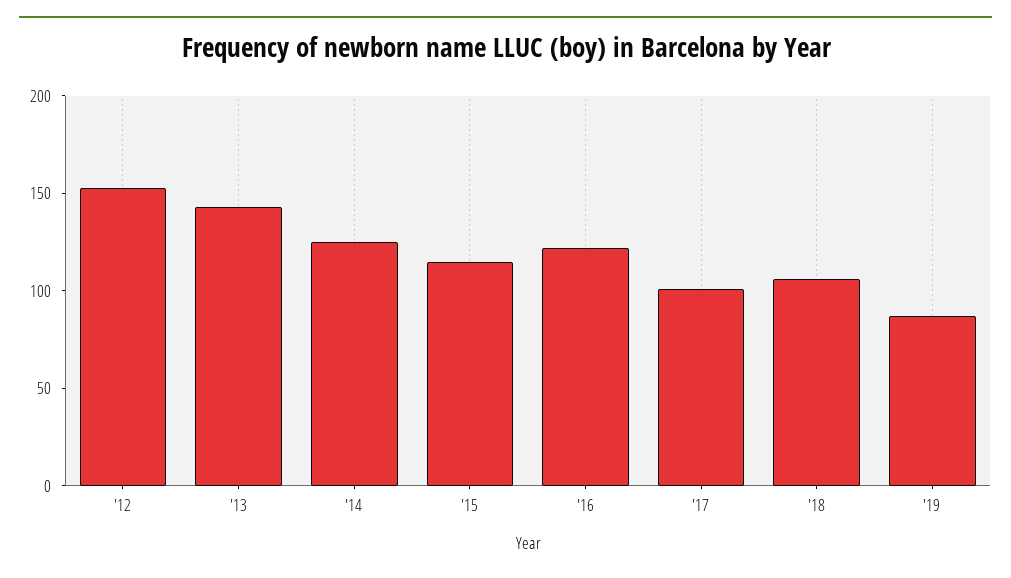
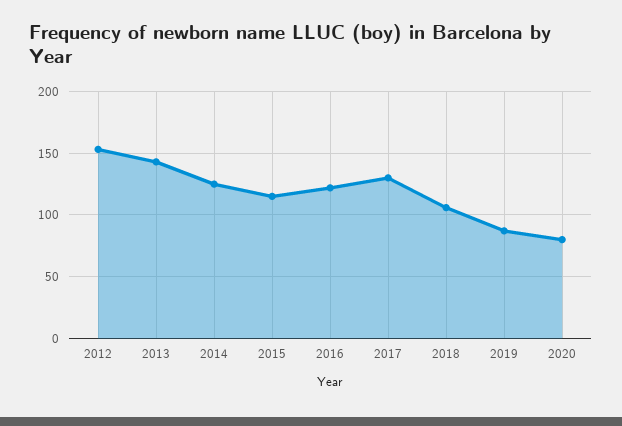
'17: 100 -> 130
2020: none -> 80

